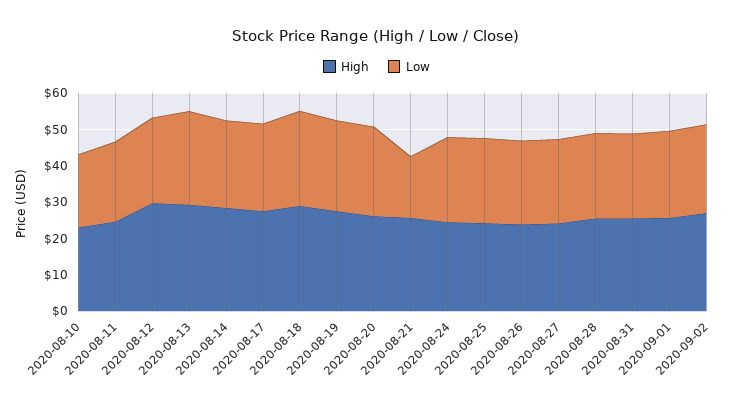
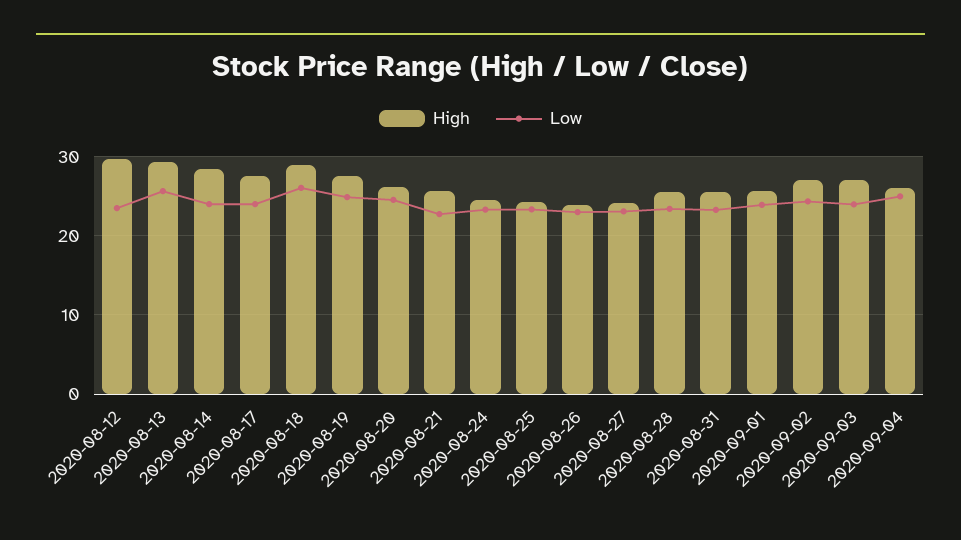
High, 2020-08-10: 22.5 -> none
Low, 2020-08-10: 20 -> none
High, 2020-08-11: 25 -> none
Low, 2020-08-11: 22.5 -> none
Low, 2020-08-21: 17.5 -> 23
High, 2020-09-03: none -> 27
Low, 2020-09-03: none -> 24
High, 2020-09-04: none -> 26
Low, 2020-09-04: none -> 25

